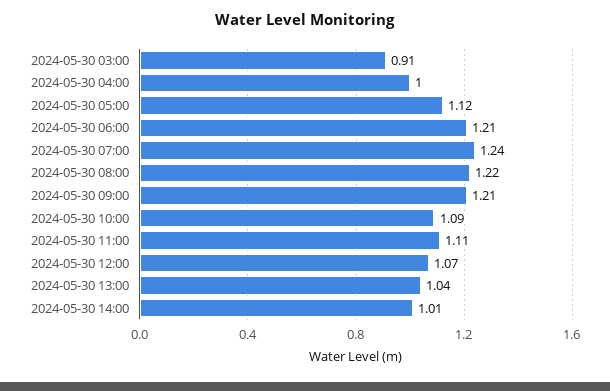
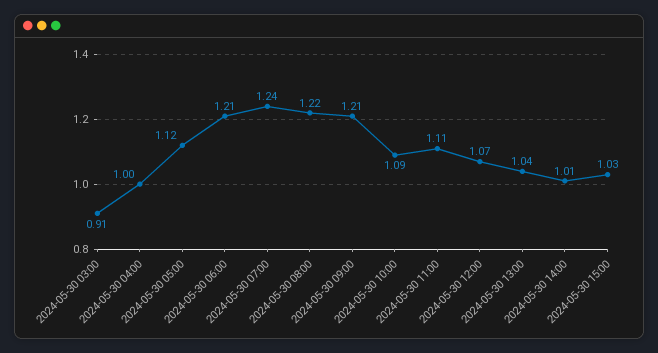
2024-05-30 15:00: none -> 1.03

